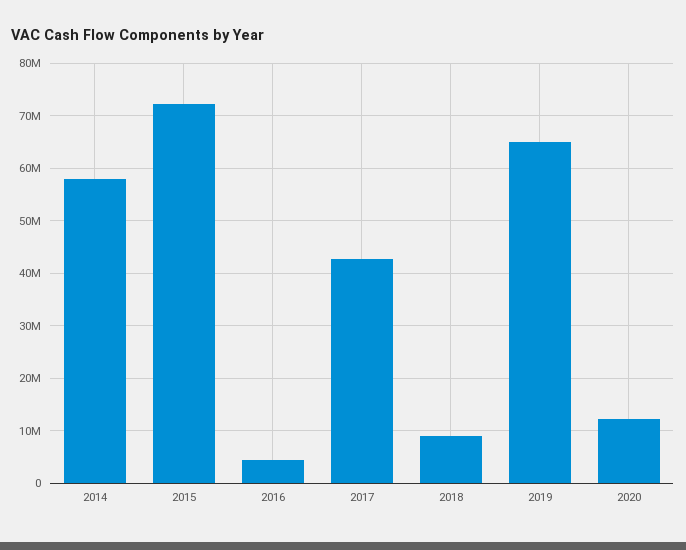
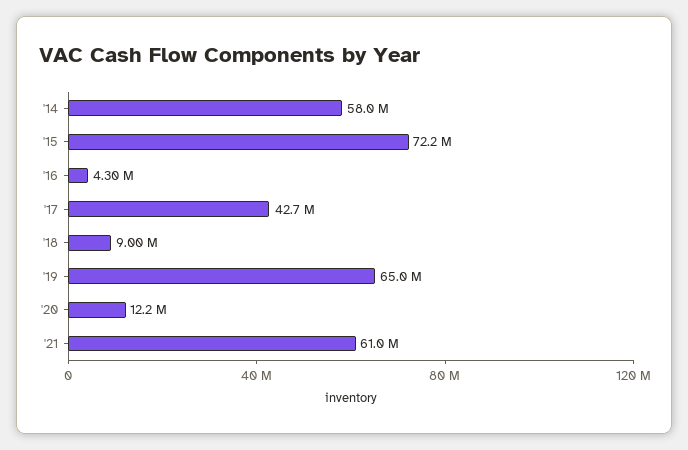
'21: none -> 61000000

